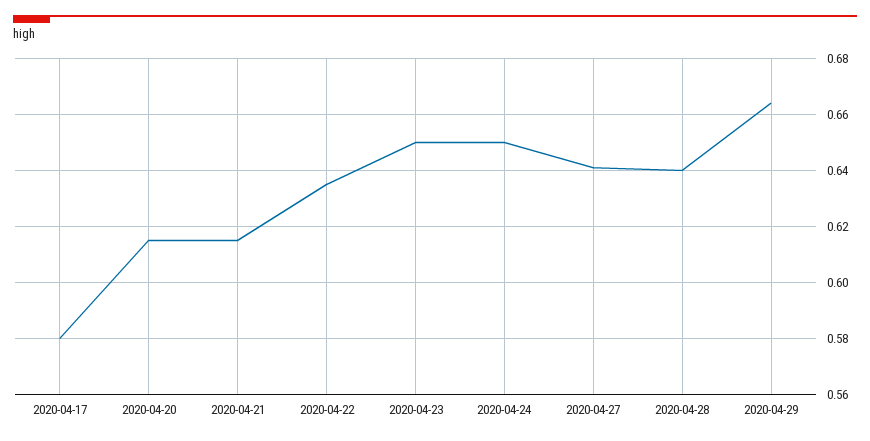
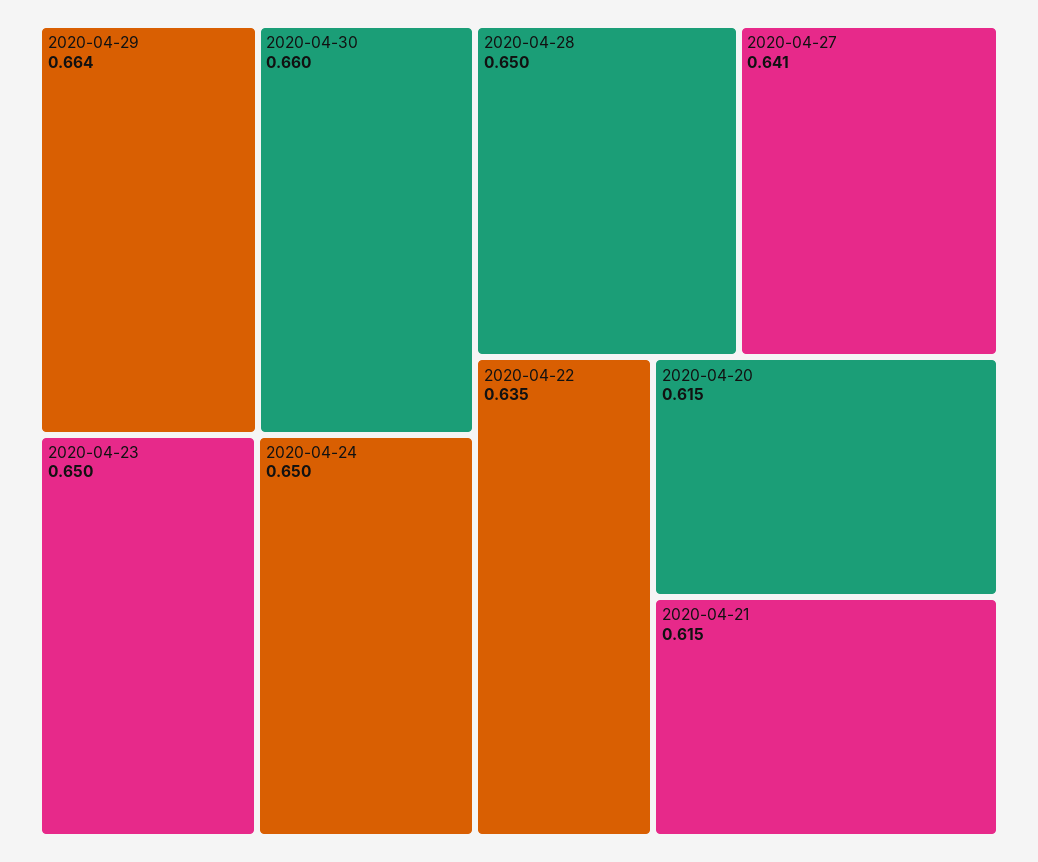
2020-04-17: 0.58 -> none
2020-04-28: 0.64 -> 0.65
2020-04-30: none -> 0.66

